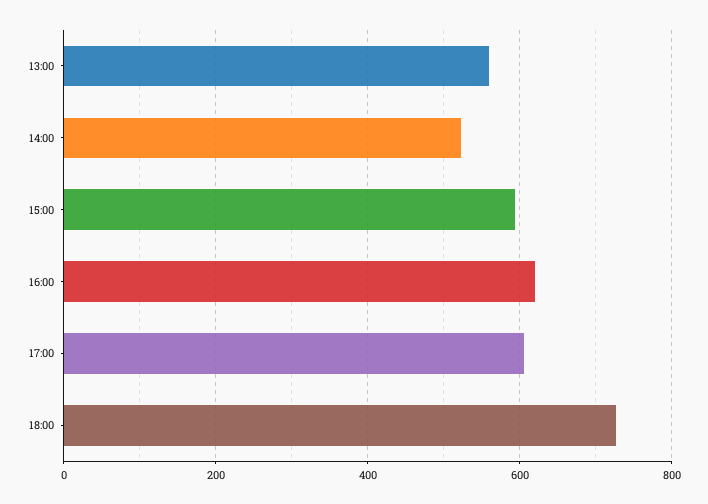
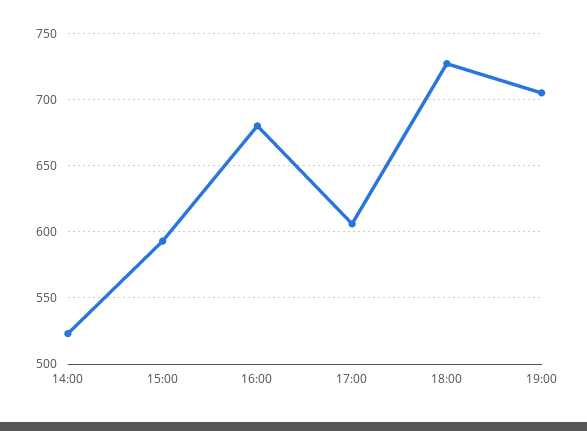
13:00: 560 -> none
16:00: 620 -> 680
19:00: none -> 705

